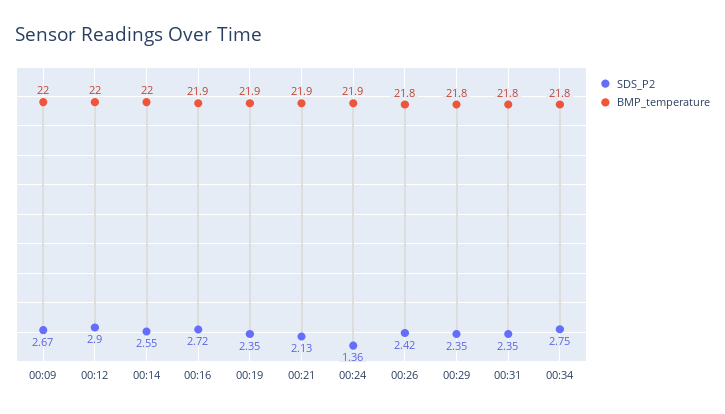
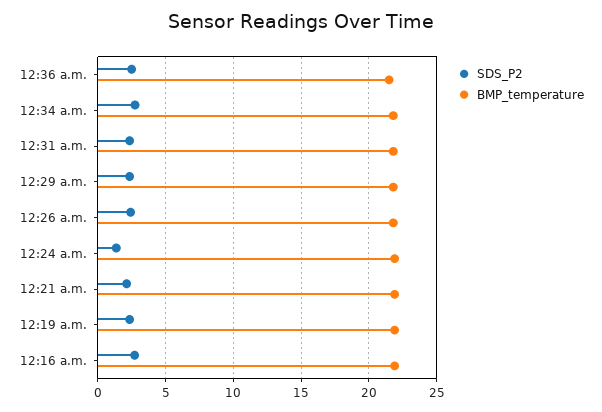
SDS_P2, 00:09: 2.67 -> none
BMP_temperature, 00:09: 22 -> none
SDS_P2, 00:12: 2.9 -> none
BMP_temperature, 00:12: 22 -> none
SDS_P2, 00:14: 2.55 -> none
BMP_temperature, 00:14: 22 -> none
SDS_P2, 12:36 a.m.: none -> 2.5
BMP_temperature, 12:36 a.m.: none -> 21.5

